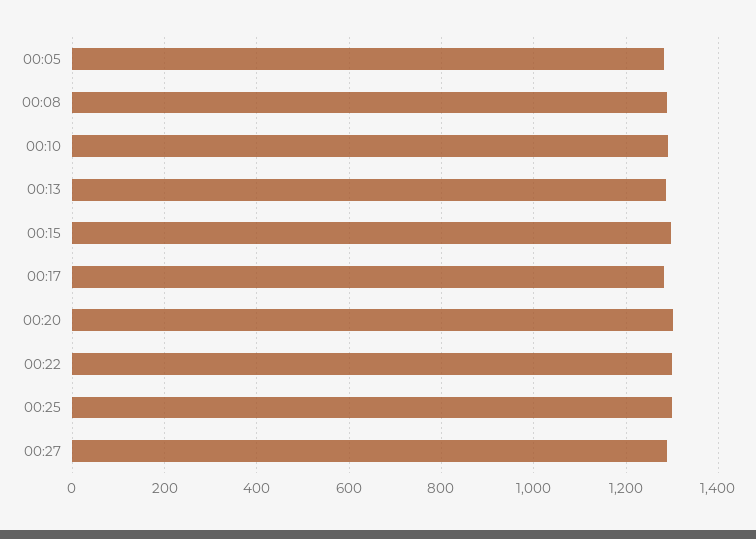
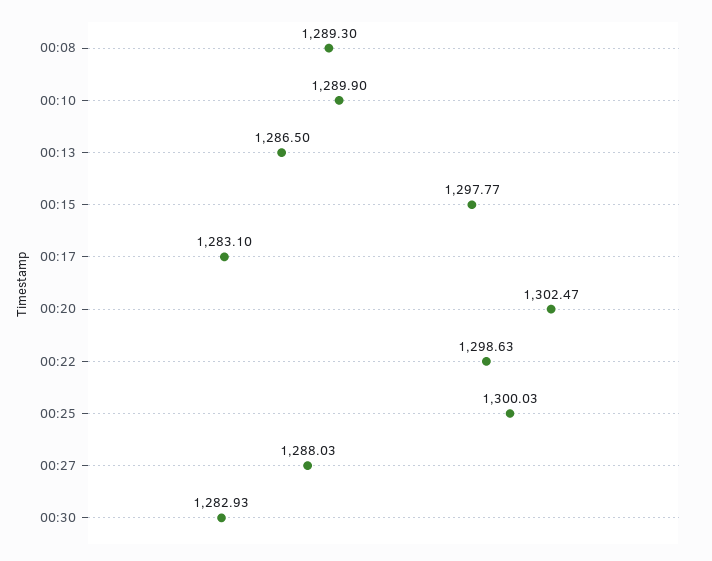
00:05: 1280 -> none
00:30: none -> 1282.93

